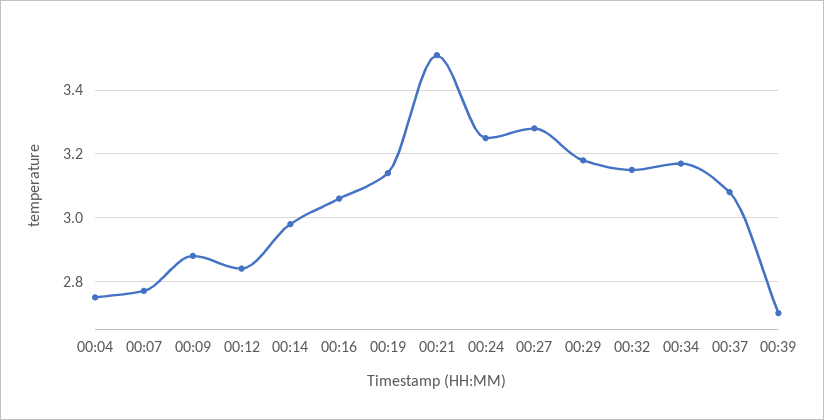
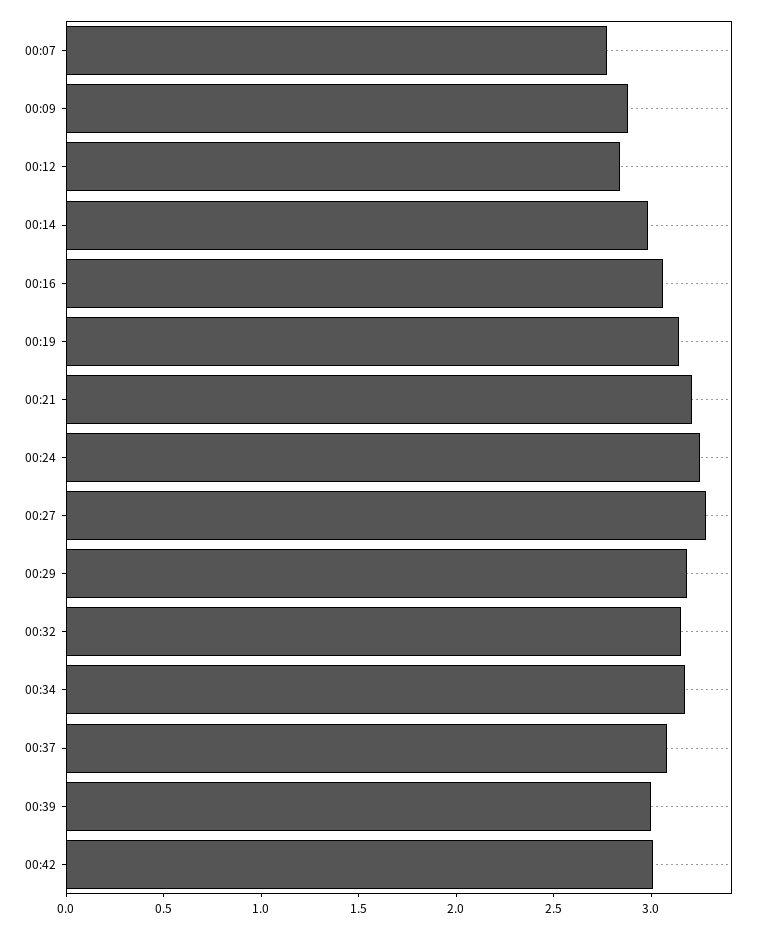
00:04: 2.75 -> none
00:21: 3.5 -> 3.2
00:39: 2.7 -> 3
00:42: none -> 3

